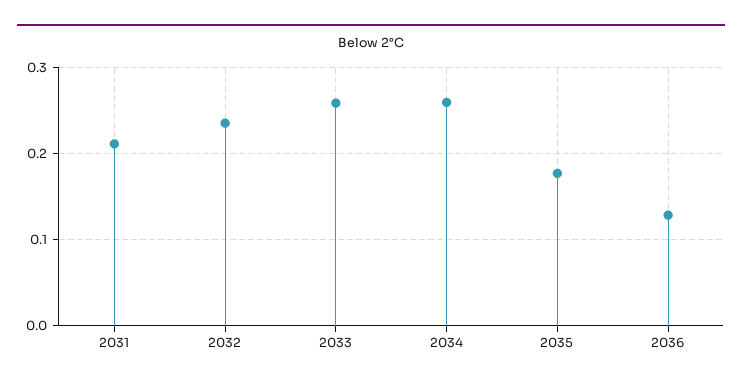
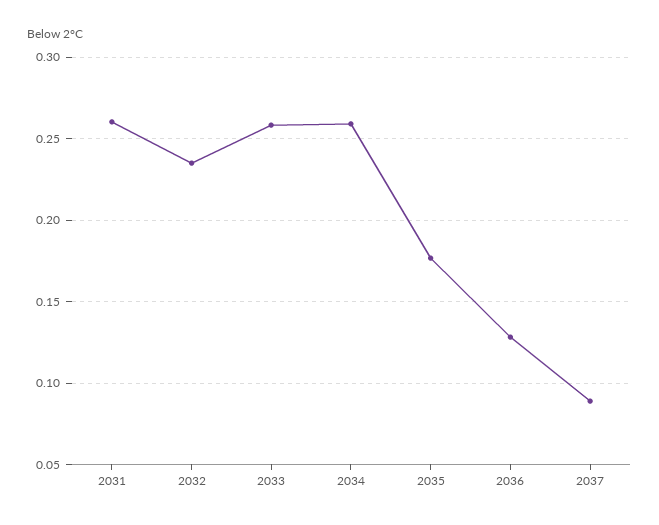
2031: 0.21 -> 0.26
2037: none -> 0.09

